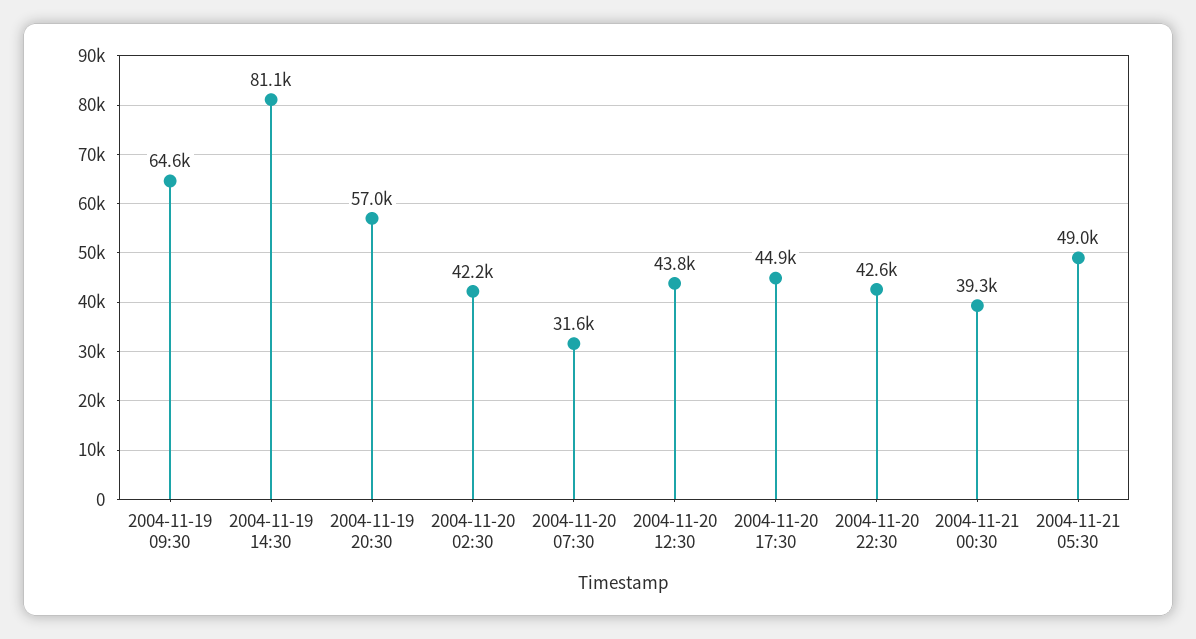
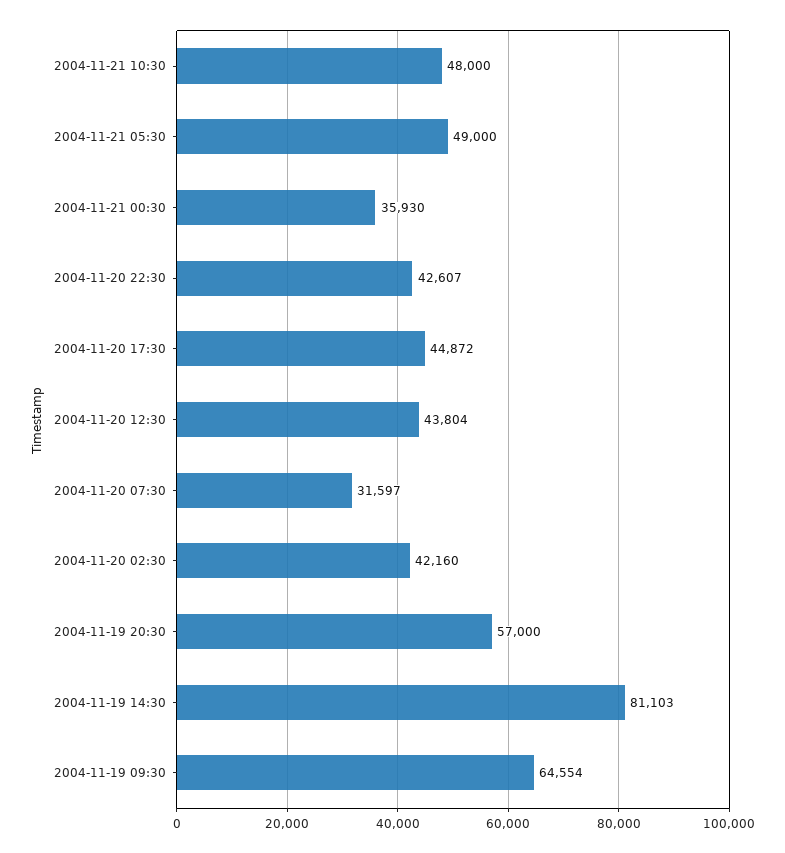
2004-11-21 00:30: 39300 -> 35930
2004-11-21 10:30: none -> 48000

